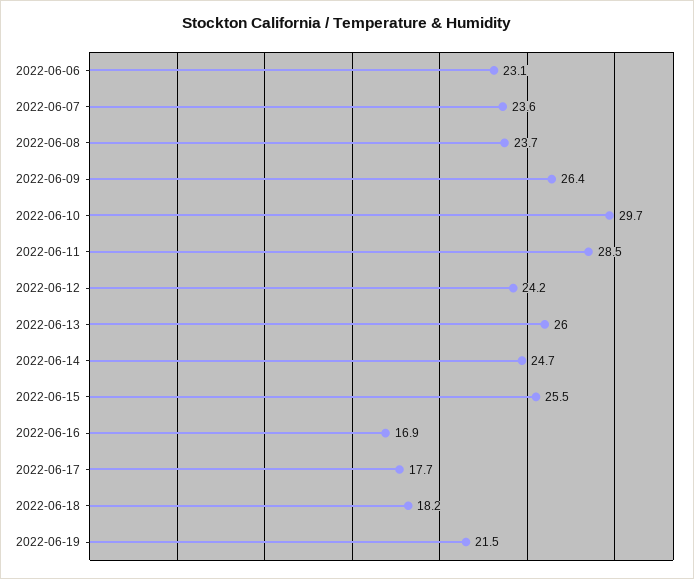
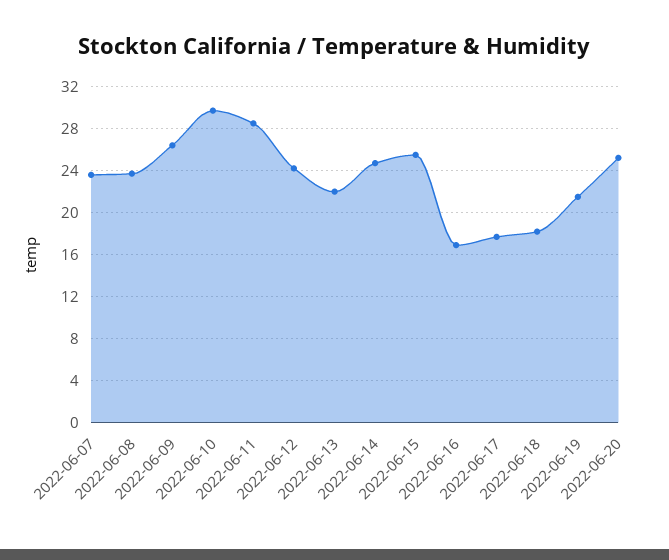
2022-06-06: 23.1 -> none
2022-06-13: 26 -> 22
2022-06-20: none -> 25

